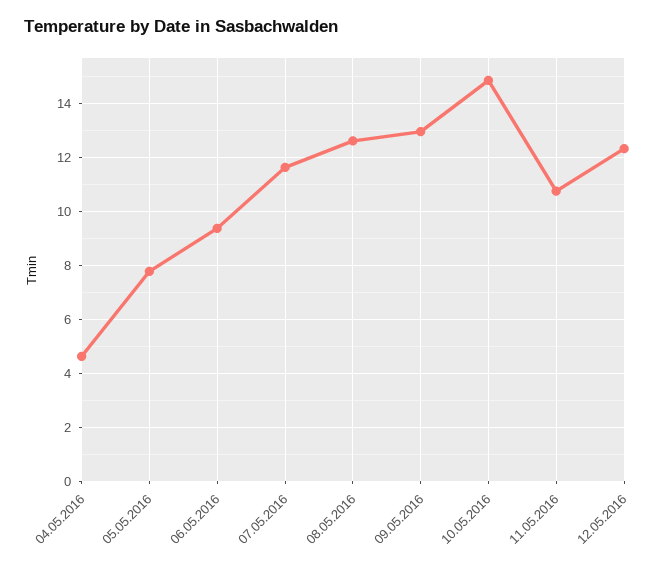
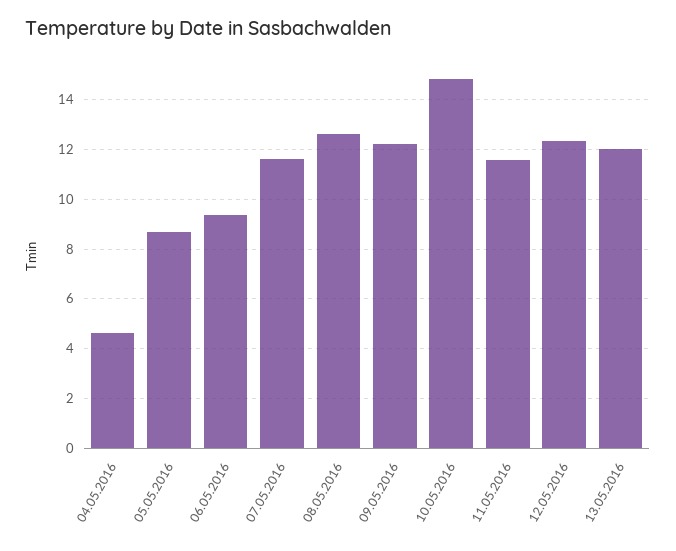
05.05.2016: 7.75 -> 8.75
09.05.2016: 13 -> 12.25
11.05.2016: 10.75 -> 11.5
13.05.2016: none -> 12

